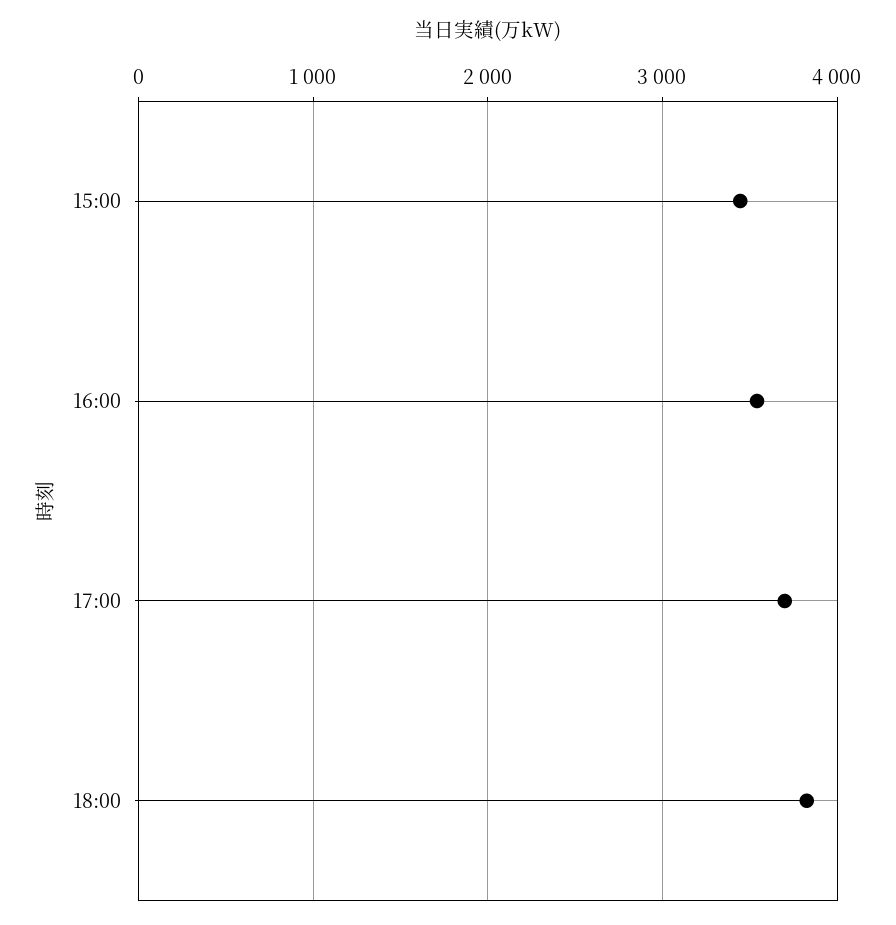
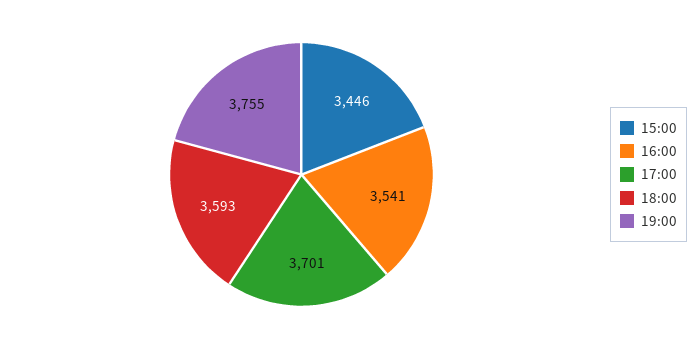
18:00: 3800 -> 3593
19:00: none -> 3755

